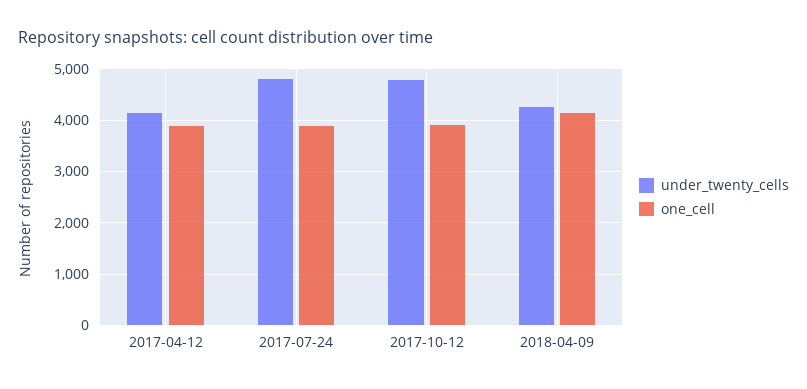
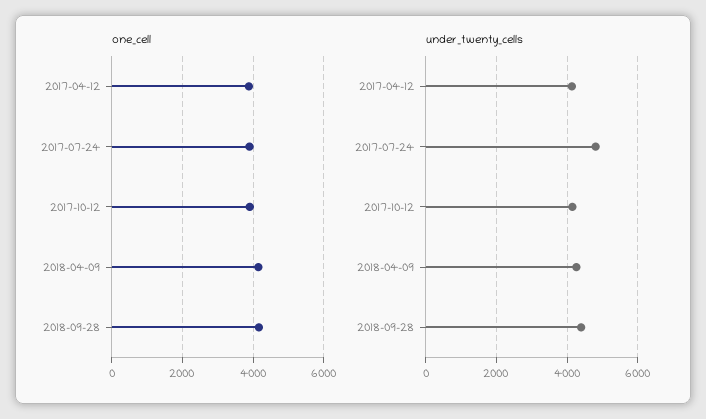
under_twenty_cells, 2017-10-12: 4800 -> 4200
one_cell, 2018-09-28: none -> 4200
under_twenty_cells, 2018-09-28: none -> 4400

